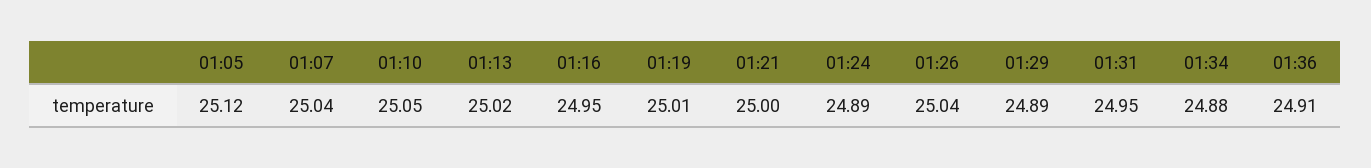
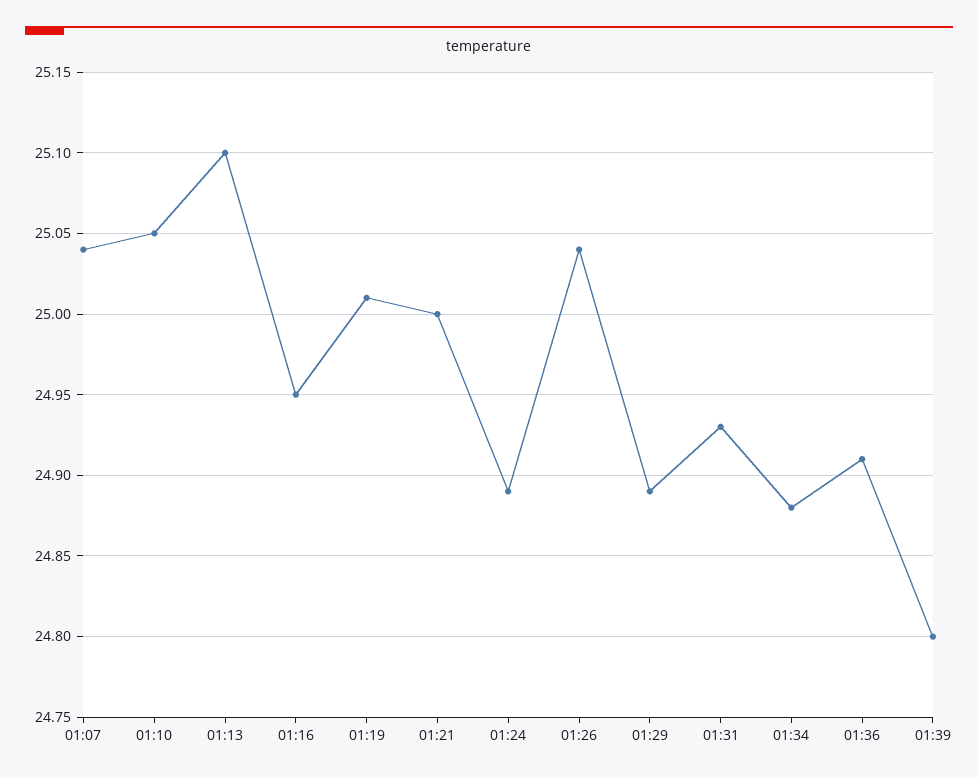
01:05: 25.12 -> none
01:13: 25.02 -> 25.1
01:31: 24.95 -> 24.93
01:39: none -> 24.8

